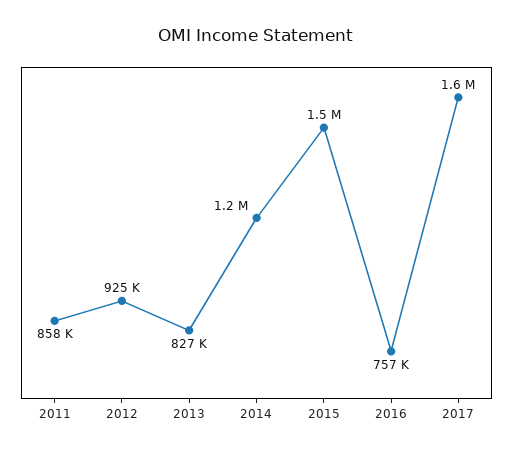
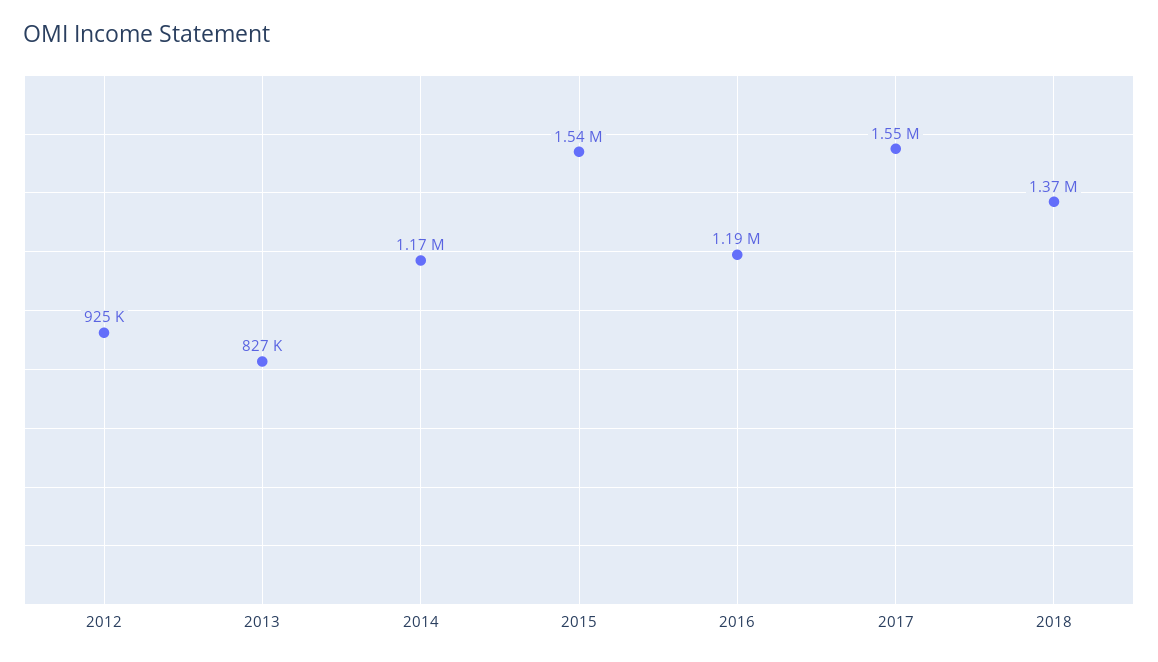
2011: 858000 -> none
2016: 757000 -> 1190000
2018: none -> 1370000

